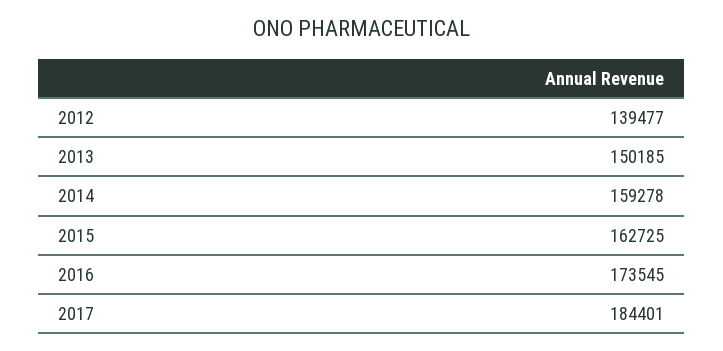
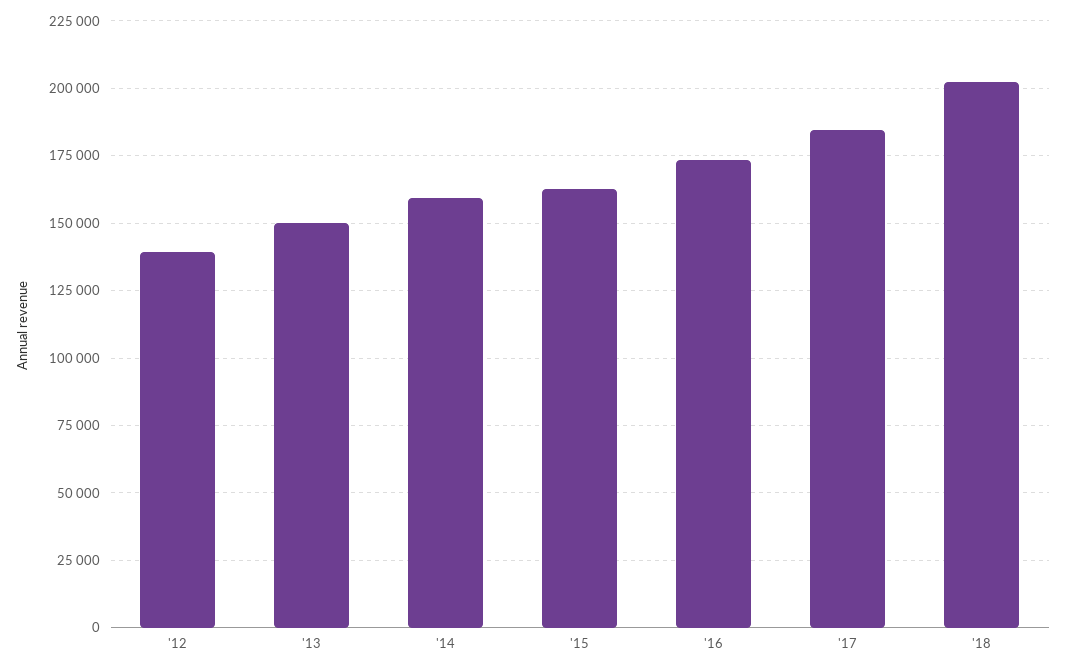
'18: none -> 202500

